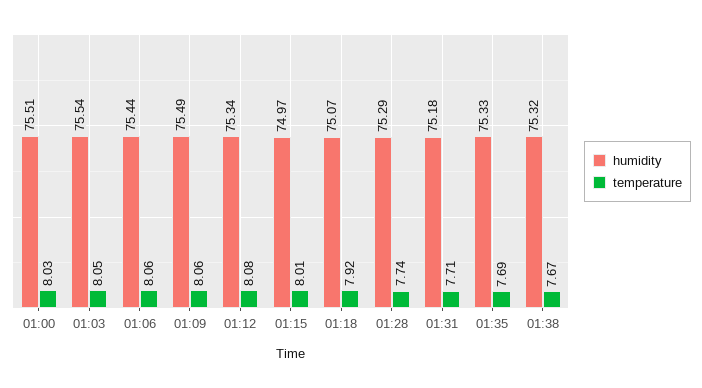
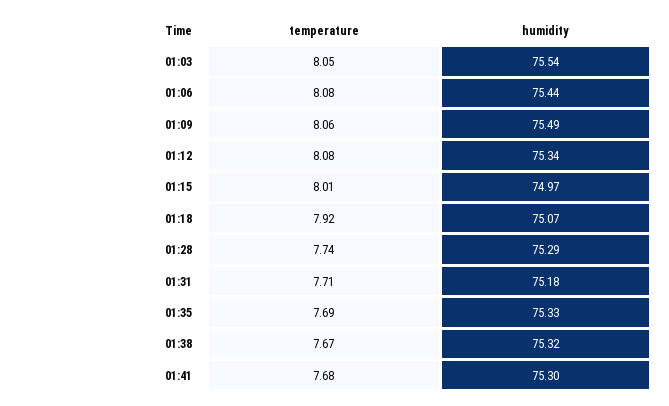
humidity, 01:00: 75.51 -> none
temperature, 01:00: 8.03 -> none
temperature, 01:06: 8.06 -> 8.08
temperature, 01:41: none -> 7.68
humidity, 01:41: none -> 75.3

